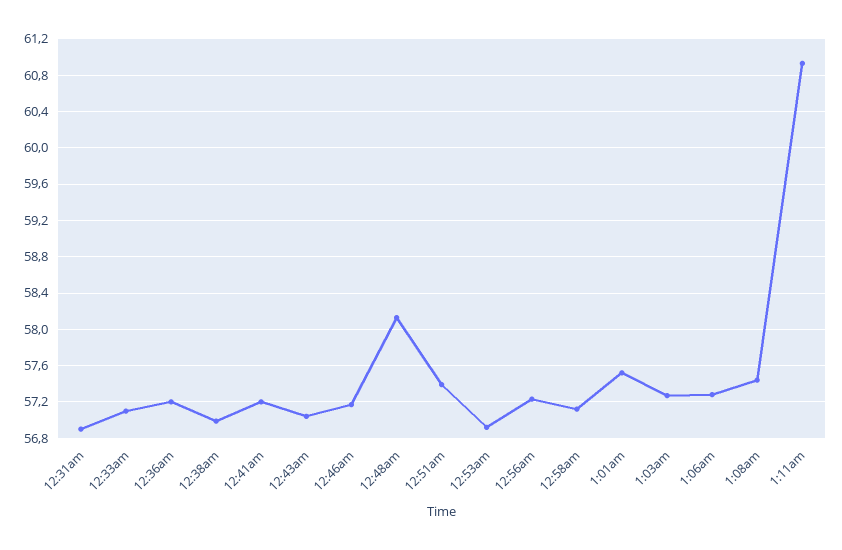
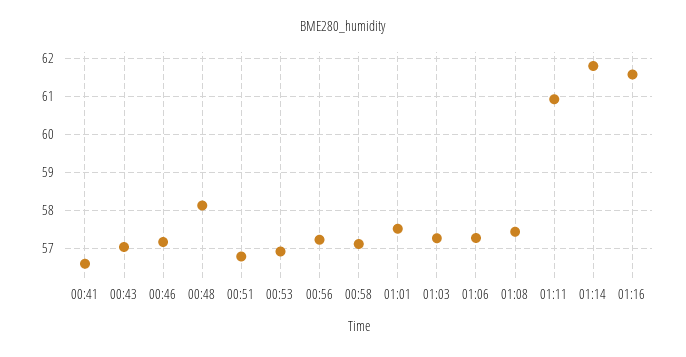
12:31am: 56.9 -> none
12:33am: 57.1 -> none
12:36am: 57.2 -> none
12:38am: 57 -> none
12:41am: 57.2 -> 56.6
12:51am: 57.4 -> 56.8
01:14: none -> 61.8
01:16: none -> 61.6

